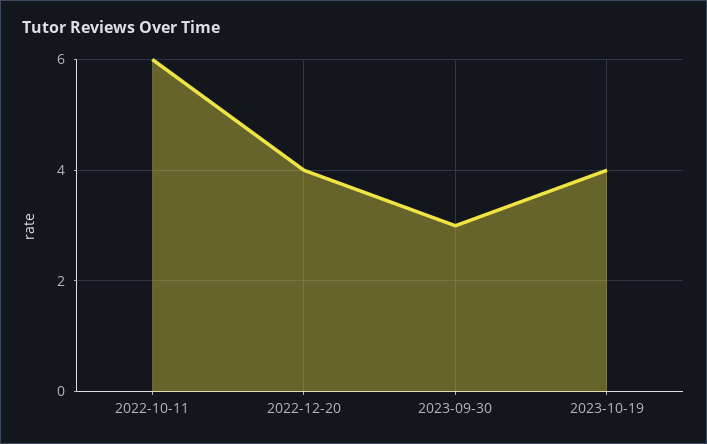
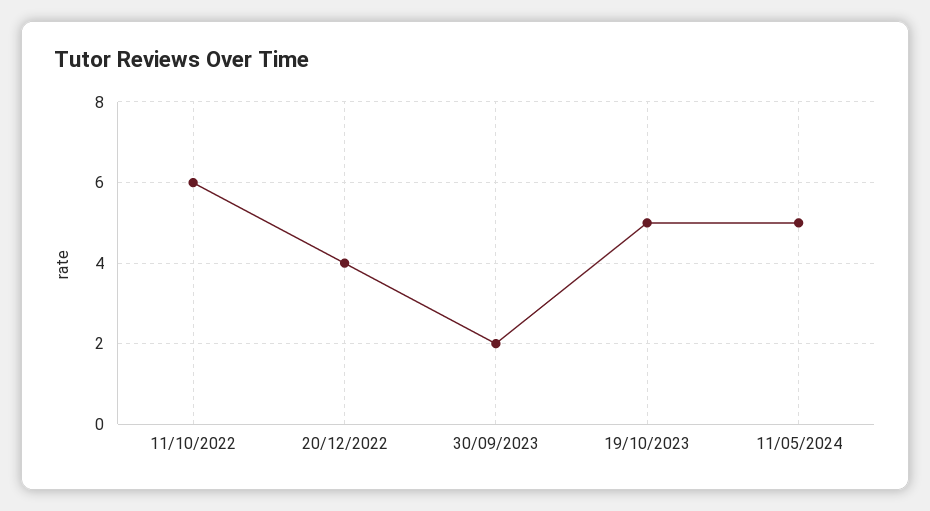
2023-09-30: 3 -> 2
2023-10-19: 4 -> 5
11/05/2024: none -> 5

